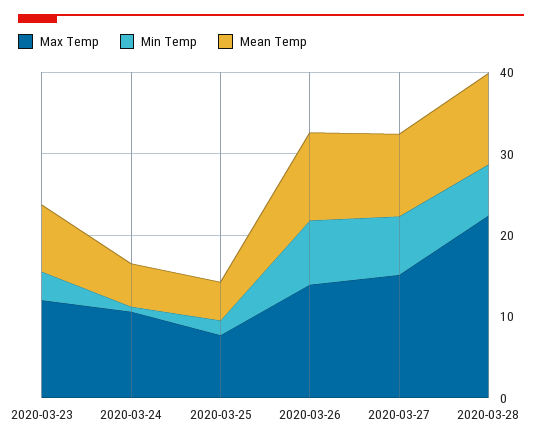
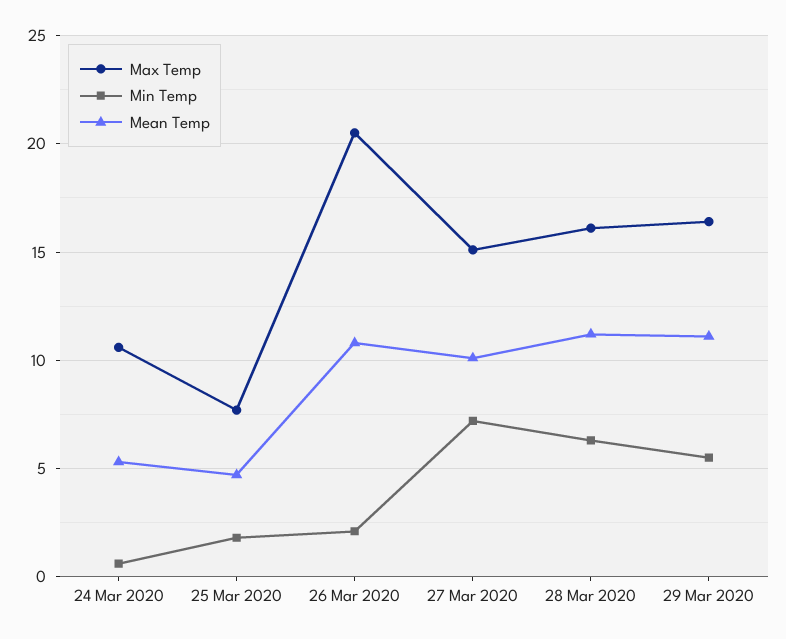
Max Temp, 2020-03-23: 12 -> none
Min Temp, 2020-03-23: 4 -> none
Mean Temp, 2020-03-23: 8 -> none
Max Temp, 2020-03-26: 14 -> 20.5
Min Temp, 2020-03-26: 8 -> 2
Max Temp, 2020-03-28: 22 -> 16
Max Temp, 29 Mar 2020: none -> 16.5
Min Temp, 29 Mar 2020: none -> 5.5
Mean Temp, 29 Mar 2020: none -> 11

